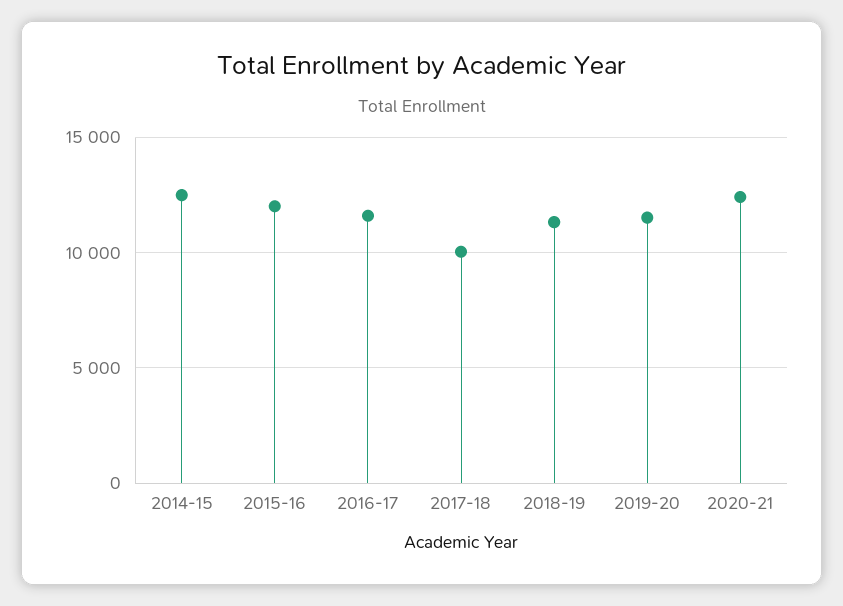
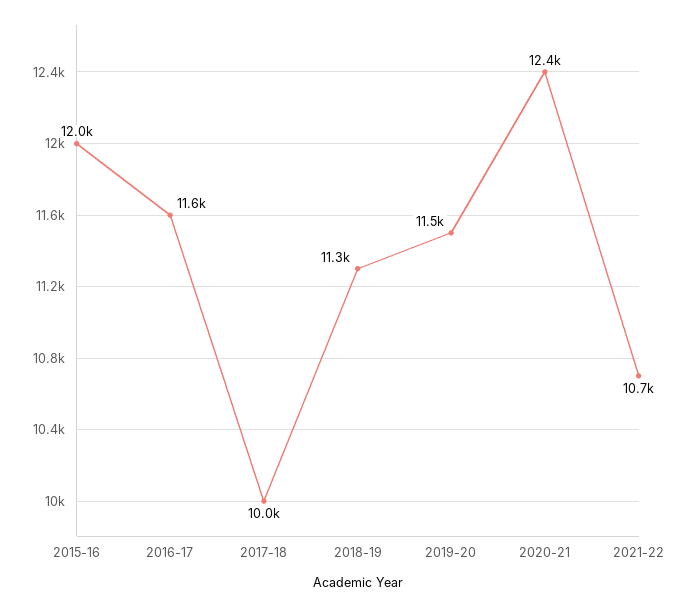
2014-15: 12500 -> none
2021-22: none -> 10700

